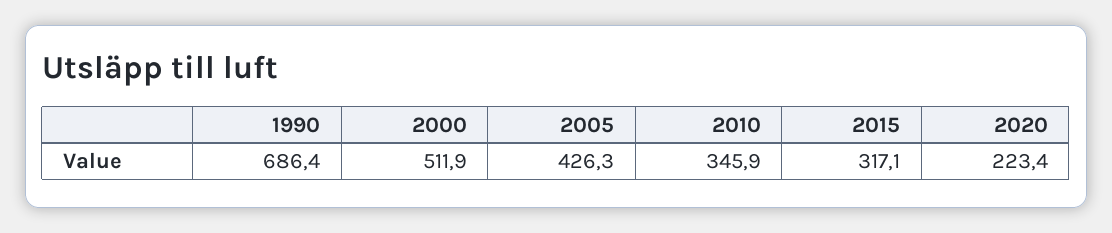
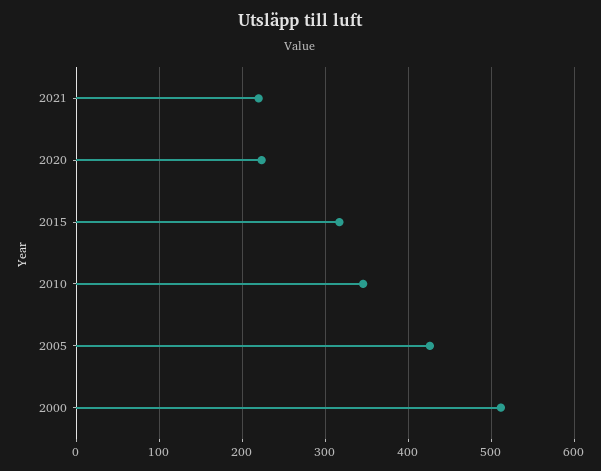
1990: 686.4 -> none
2021: none -> 220

